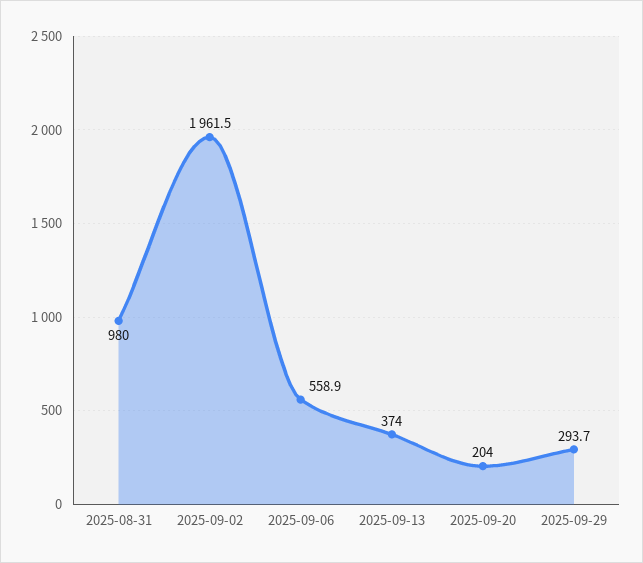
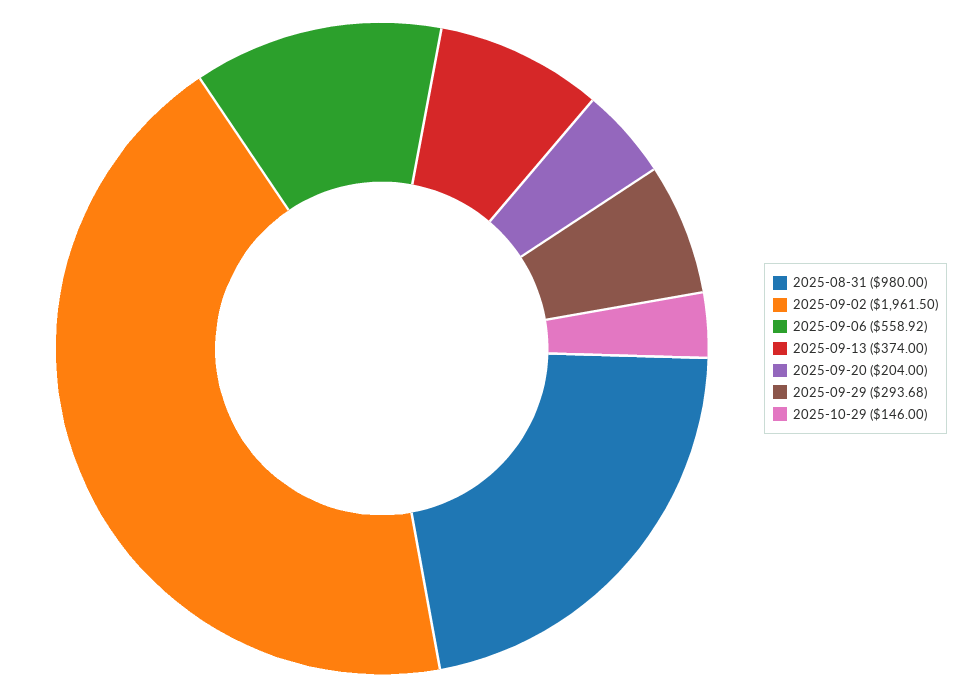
2025-10-29: none -> 146

